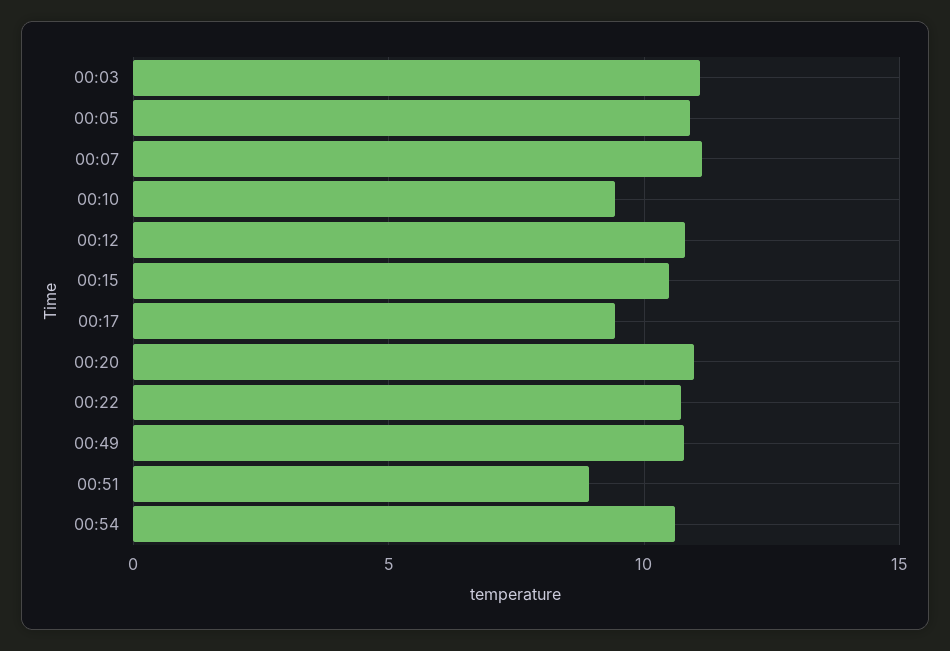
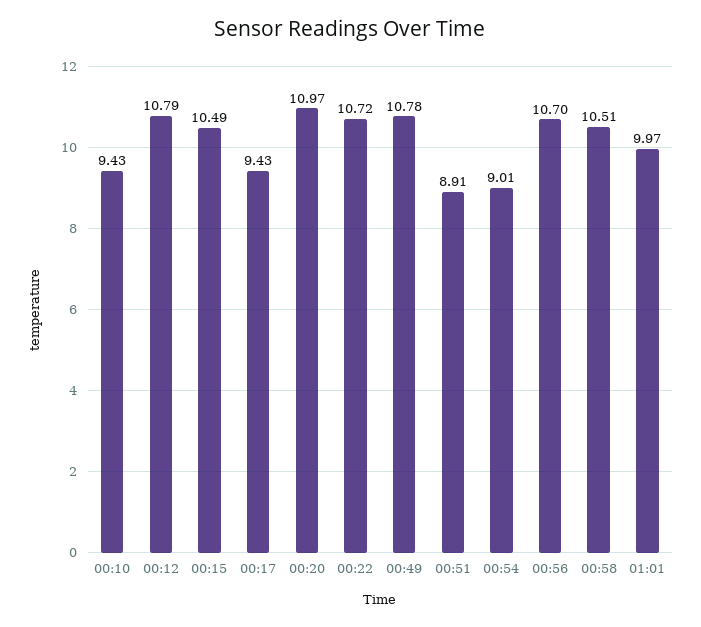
00:03: 11 -> none
00:05: 11 -> none
00:07: 11 -> none
00:54: 10.5 -> 9.01
00:56: none -> 10.7
00:58: none -> 10.51
01:01: none -> 9.97

